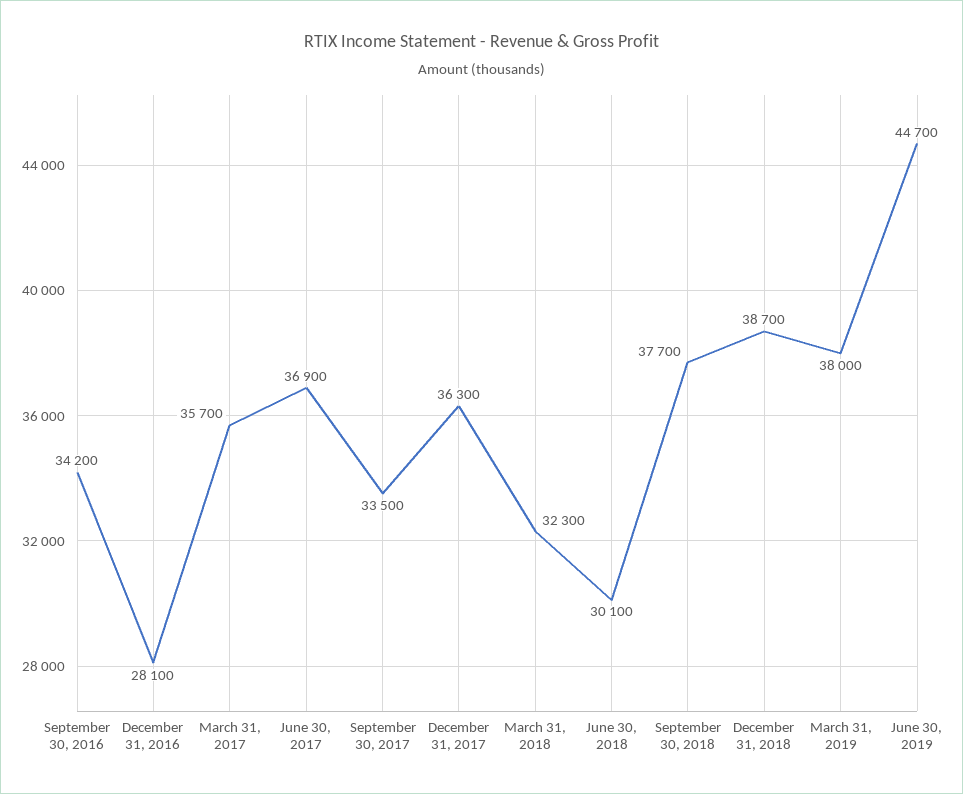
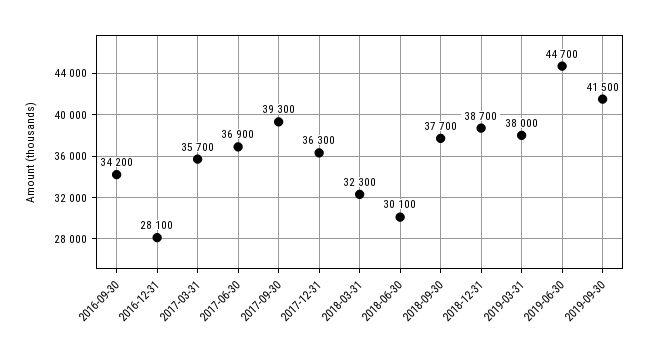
September 30, 2017: 33500 -> 39300
2019-09-30: none -> 41500

